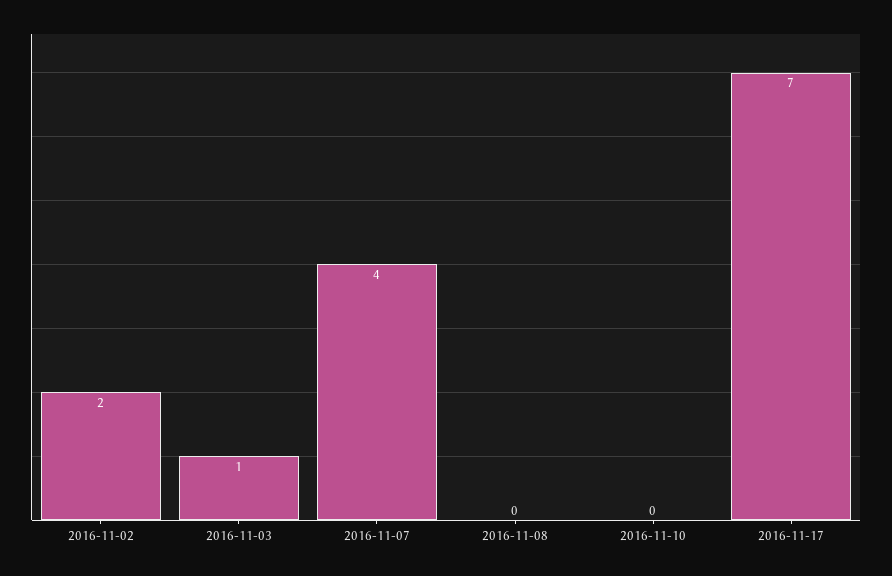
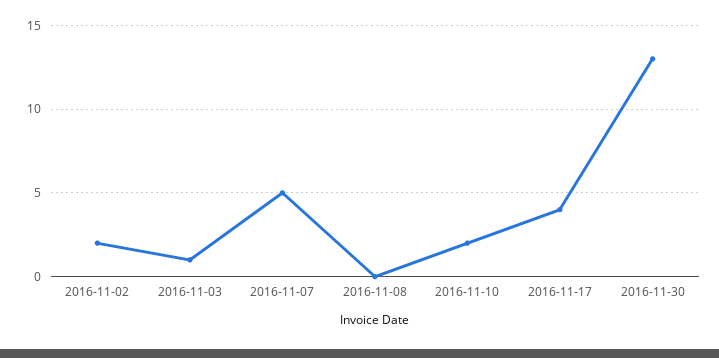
2016-11-07: 4 -> 5
2016-11-10: 0 -> 2
2016-11-17: 7 -> 4
2016-11-30: none -> 13

